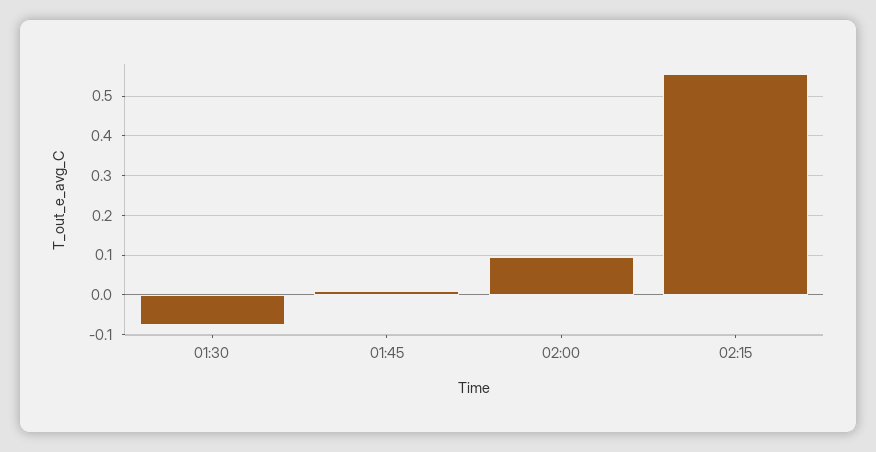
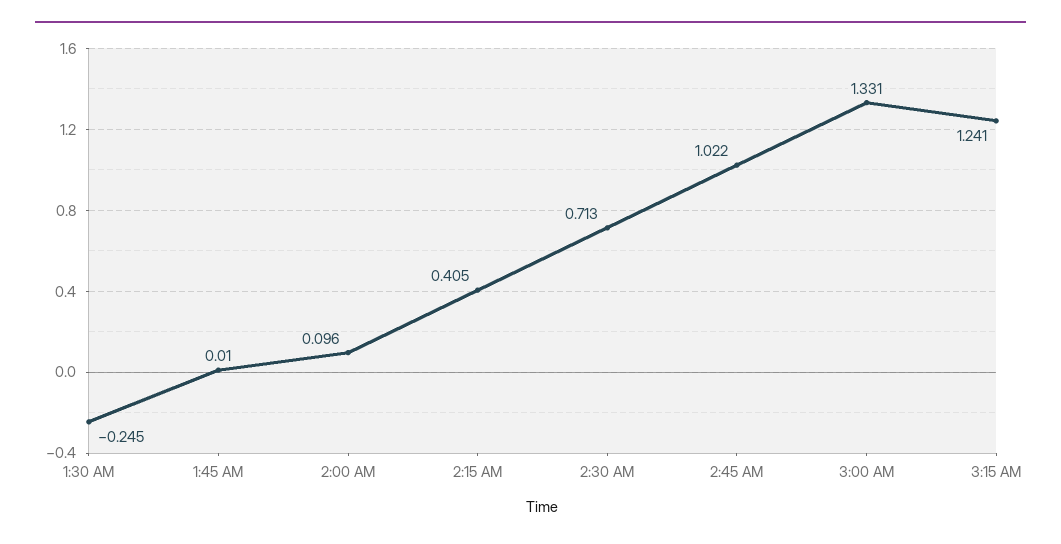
01:30: -0.08 -> -0.245
02:15: 0.56 -> 0.405
2:30 AM: none -> 0.713
2:45 AM: none -> 1.022
3:00 AM: none -> 1.331
3:15 AM: none -> 1.241

